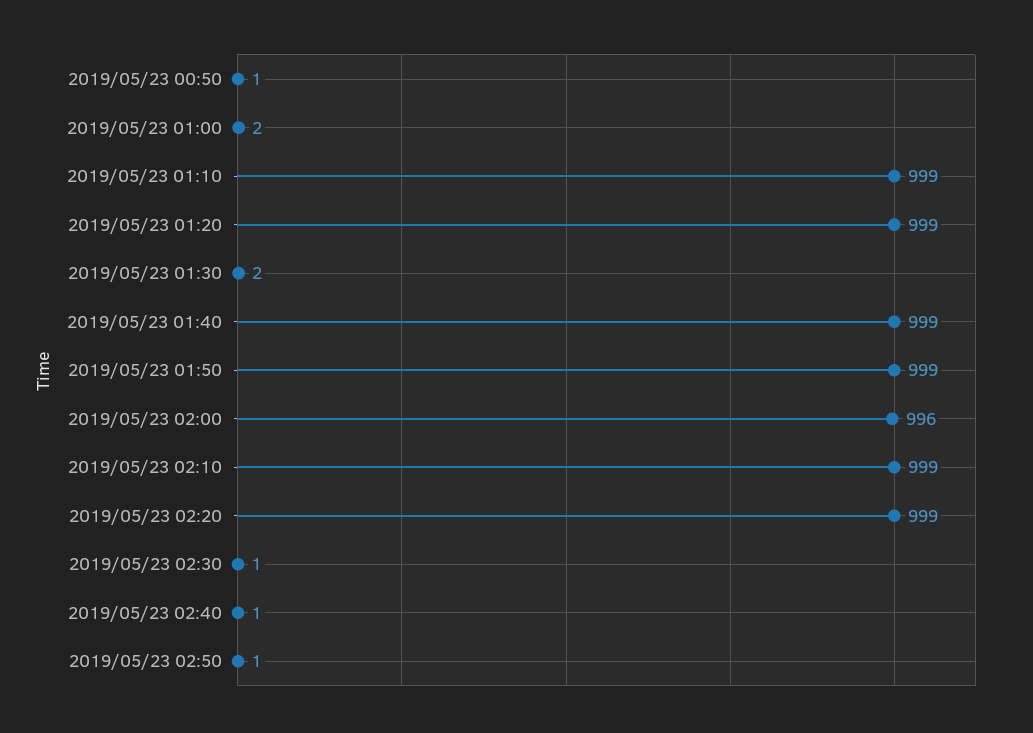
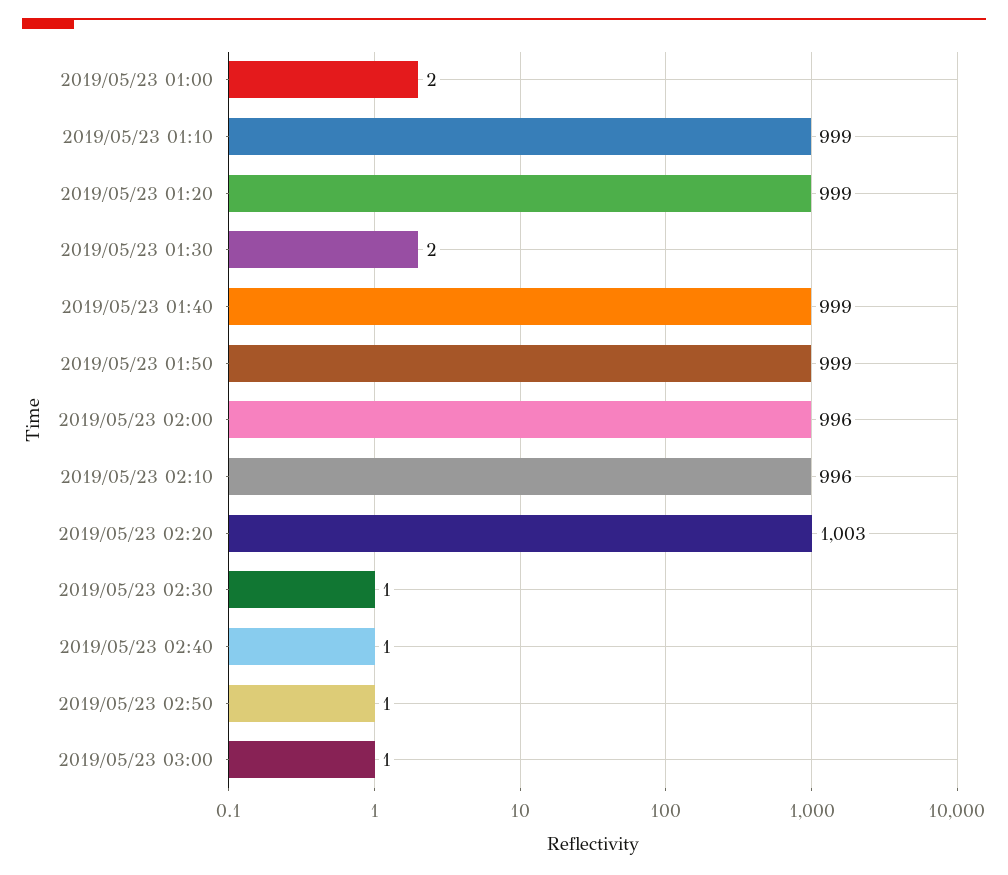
2019/05/23 00:50: 1 -> none
2019/05/23 02:10: 999 -> 996
2019/05/23 02:20: 999 -> 1003
2019/05/23 03:00: none -> 1

